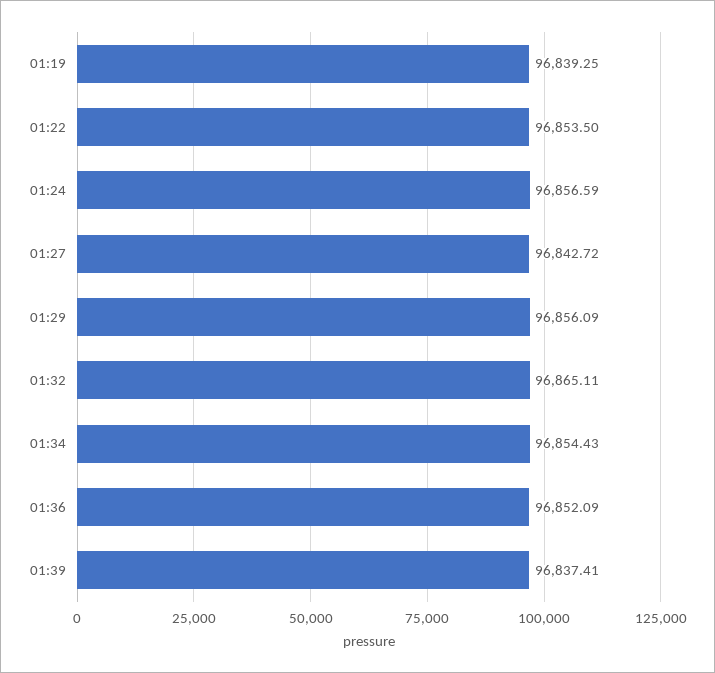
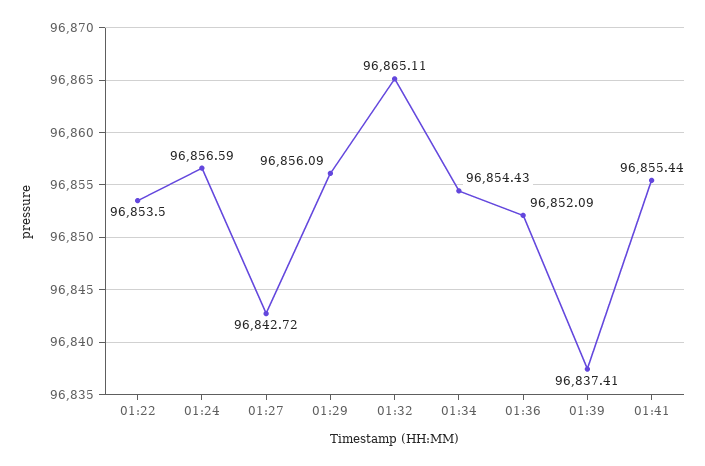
01:19: 96839.25 -> none
01:41: none -> 96855.44

